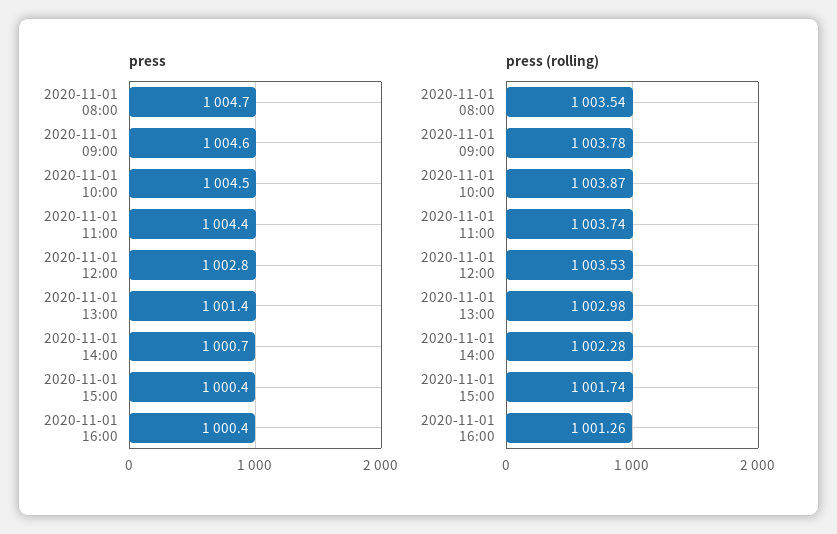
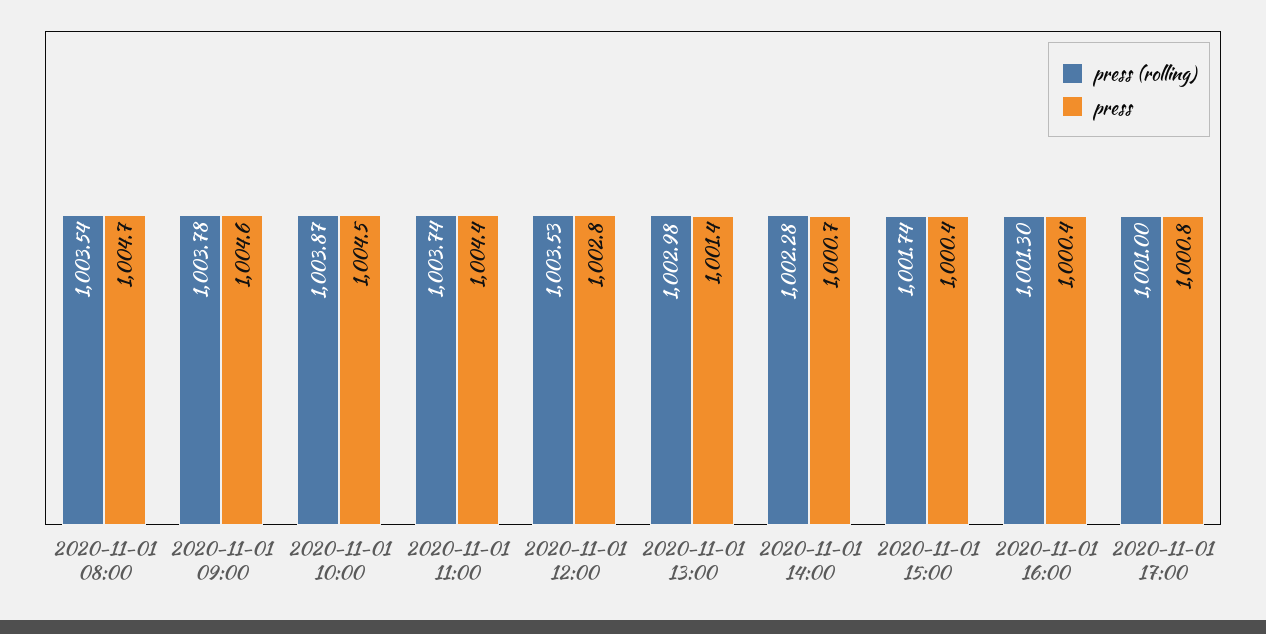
press (rolling), 2020-11-01 16:00: 1001.26 -> 1001.3
press (rolling), 2020-11-01 17:00: none -> 1001
press, 2020-11-01 17:00: none -> 1000.8

